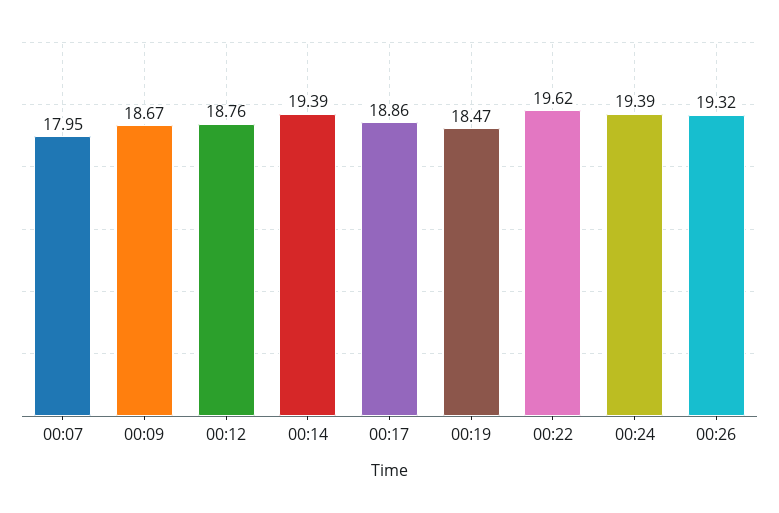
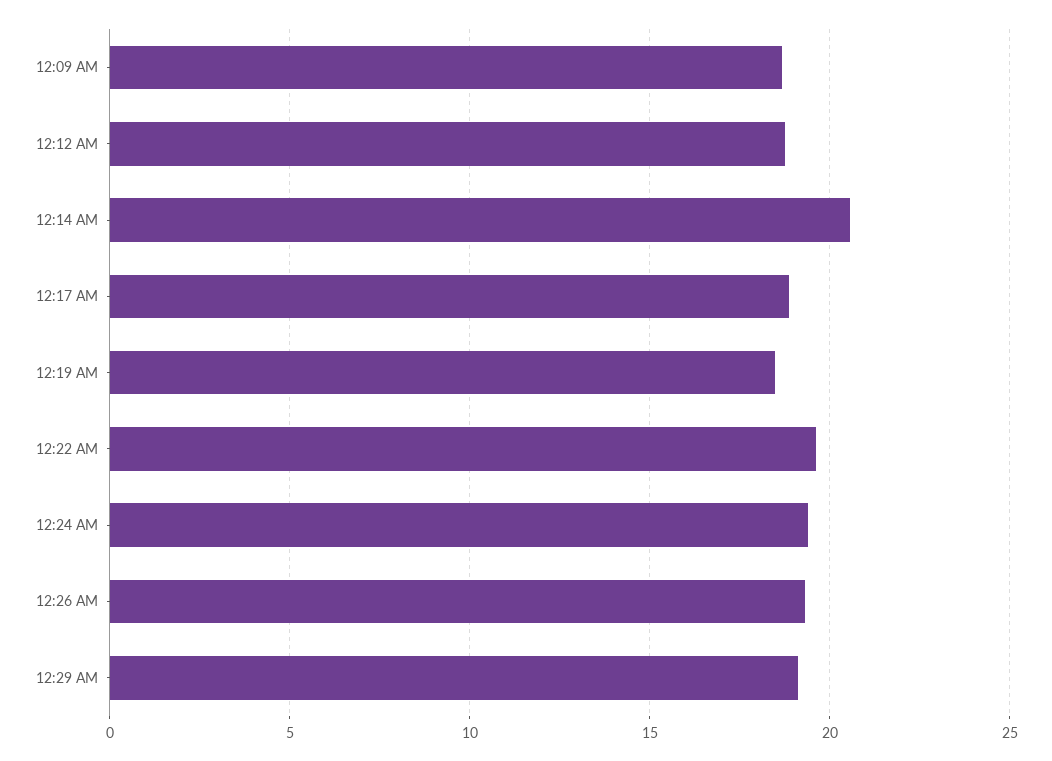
00:07: 17.95 -> none
00:14: 19.39 -> 20.5
12:29 AM: none -> 19

